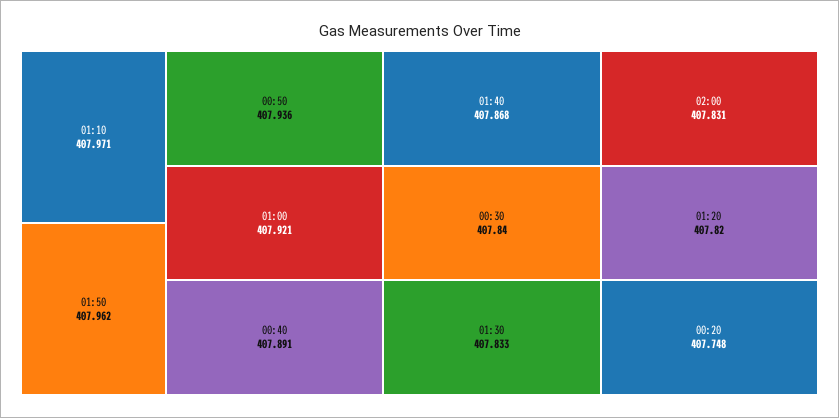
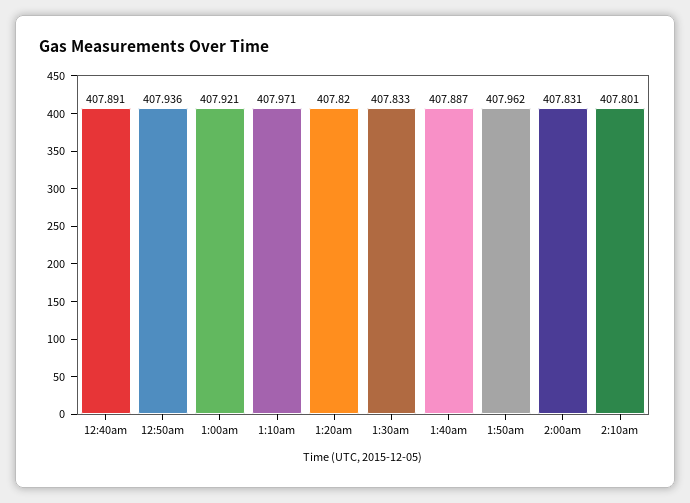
01:40: 407.868 -> 407.887
00:30: 407.84 -> none
00:20: 407.748 -> none
2:10am: none -> 407.801

